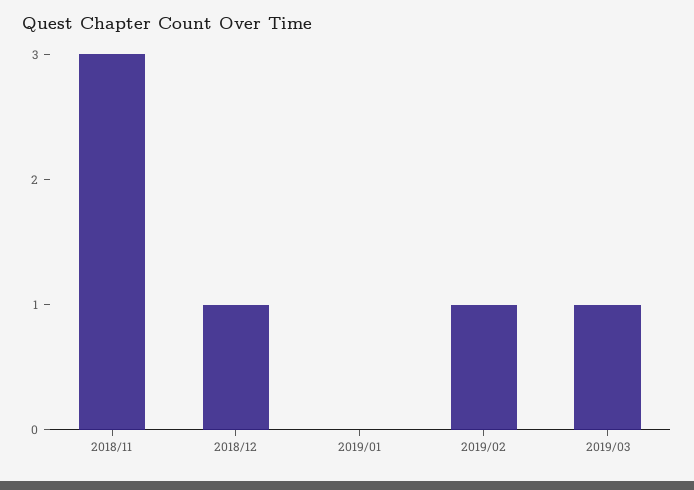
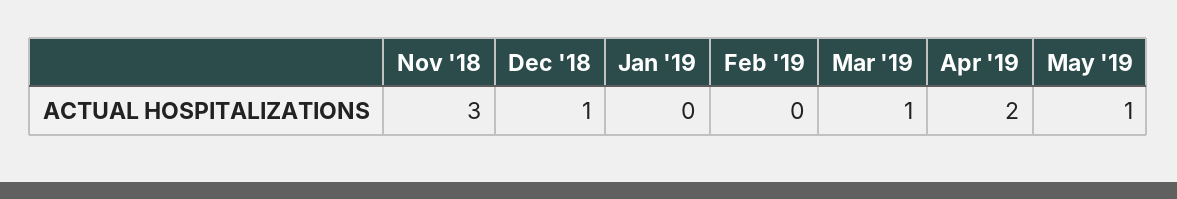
2019/02: 1 -> 0
Apr '19: none -> 2
May '19: none -> 1

